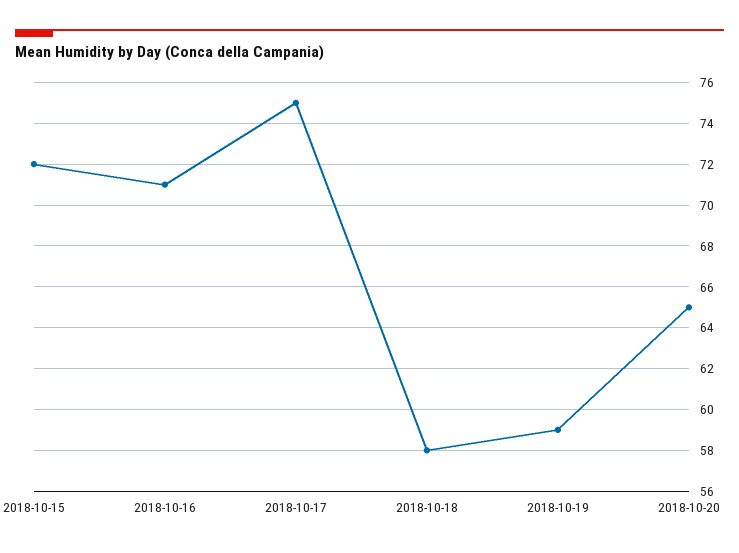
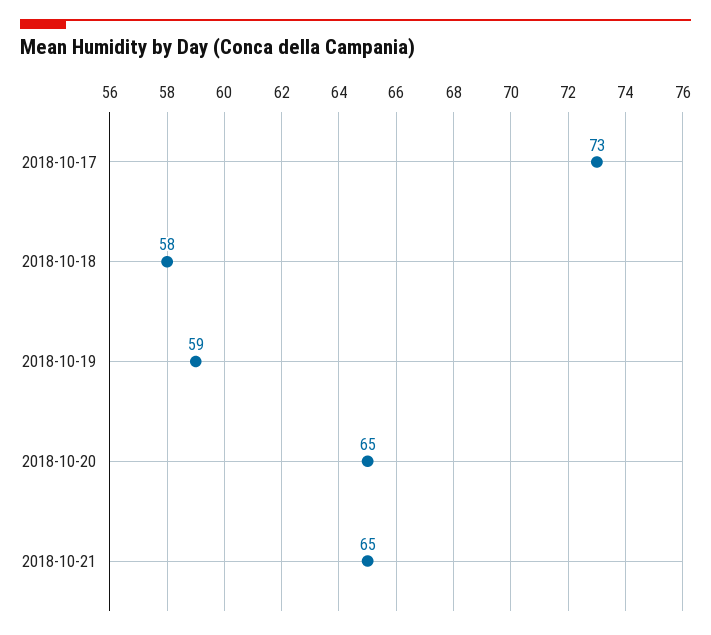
2018-10-15: 72 -> none
2018-10-16: 71 -> none
2018-10-17: 75 -> 73
2018-10-21: none -> 65

